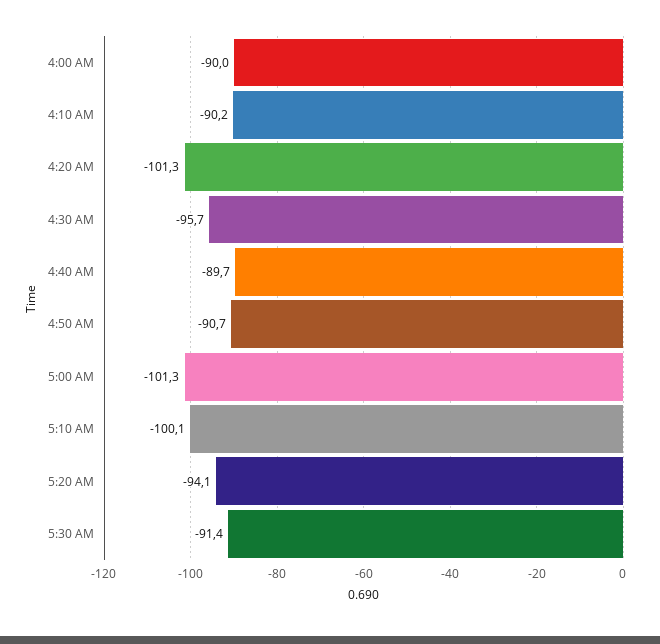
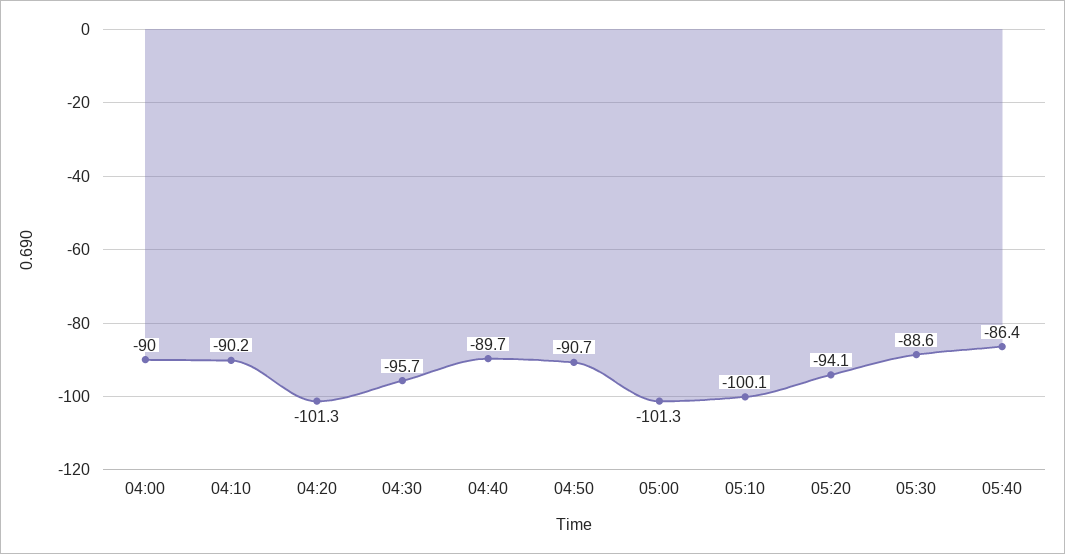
5:30 AM: -91.4 -> -88.6
05:40: none -> -86.4

